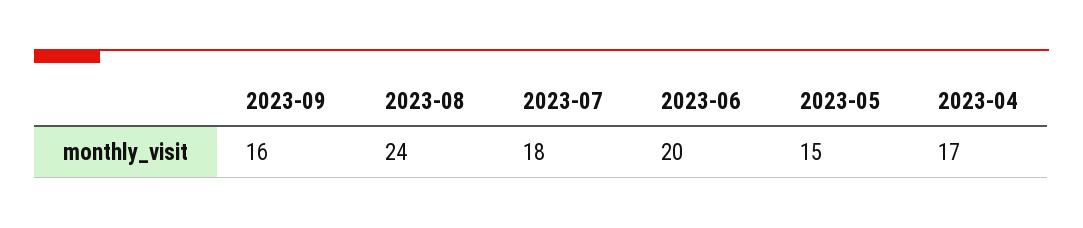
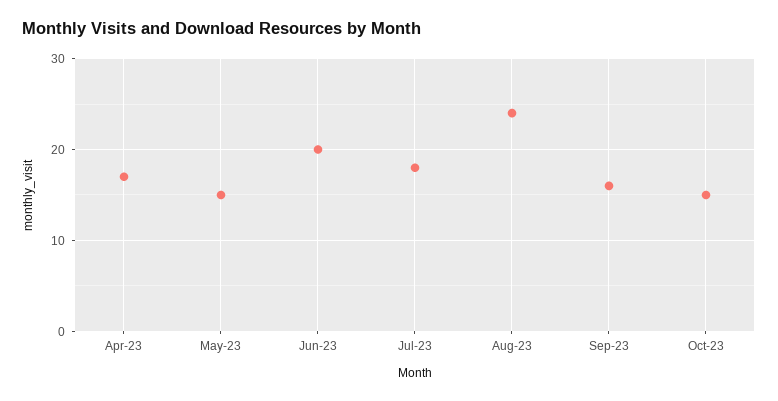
Oct-23: none -> 15

